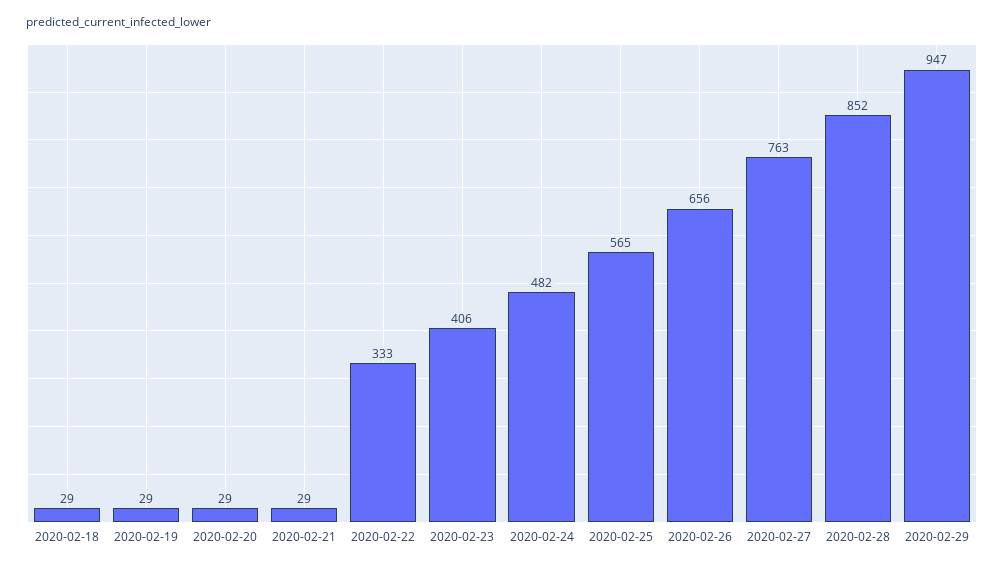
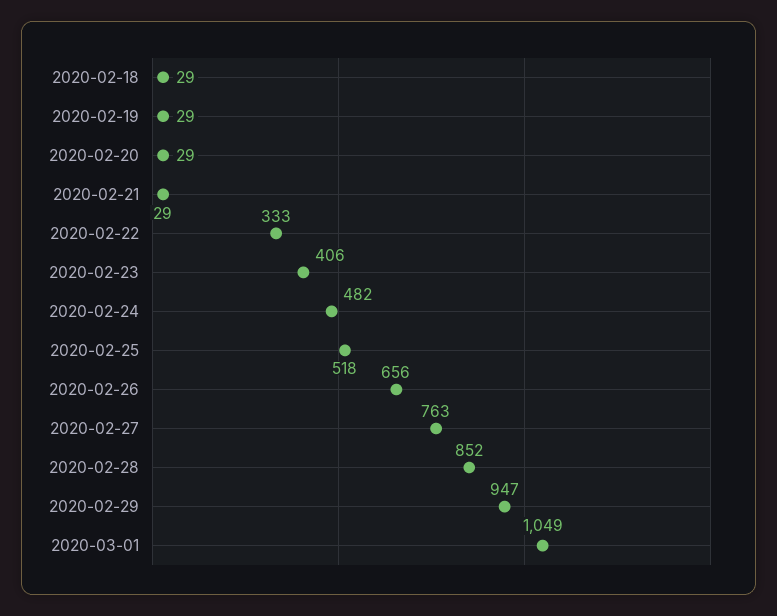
2020-02-25: 565 -> 518
2020-03-01: none -> 1049

